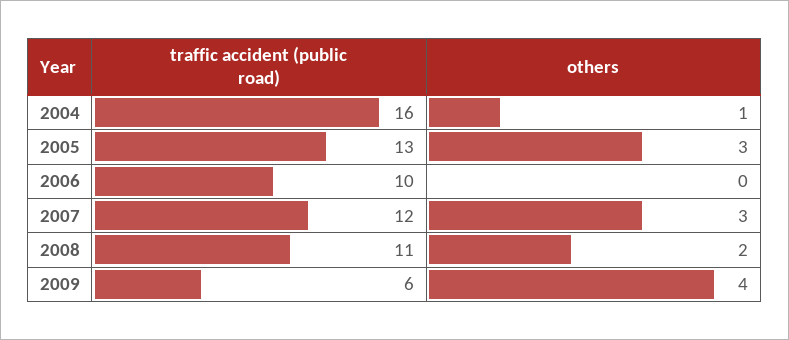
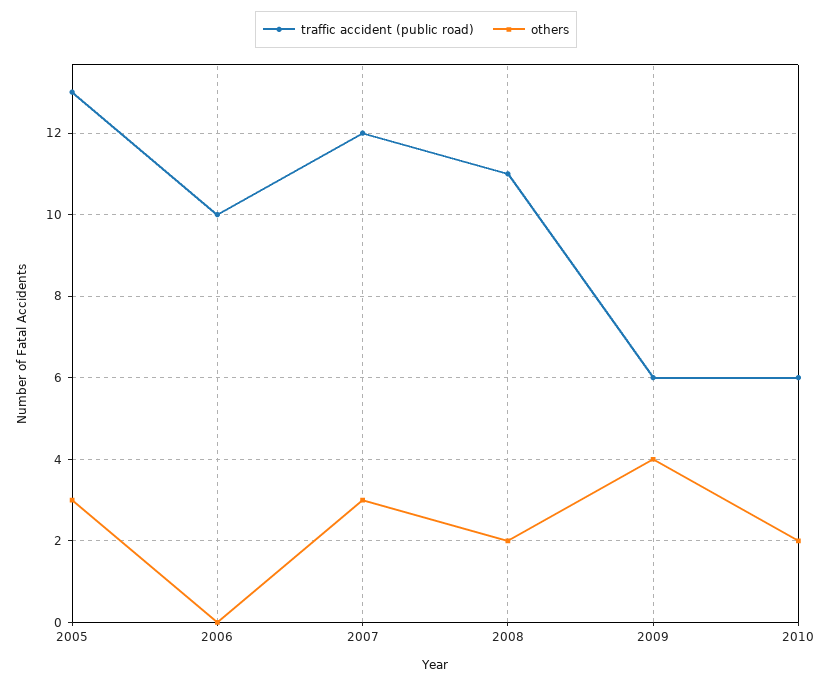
traffic accident (public road), 2004: 16 -> none
others, 2004: 1 -> none
traffic accident (public road), 2010: none -> 6
others, 2010: none -> 2

